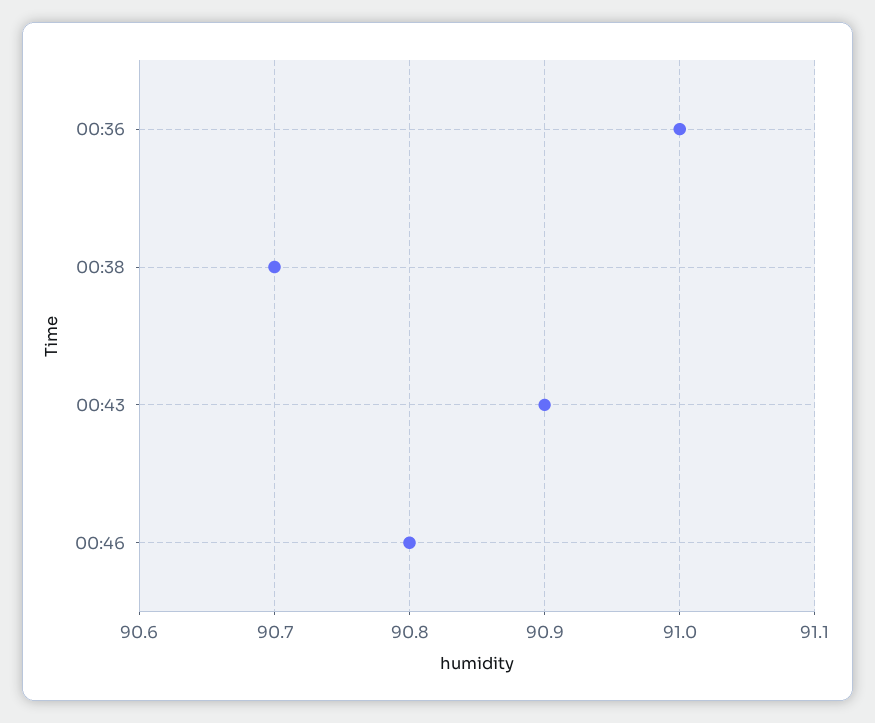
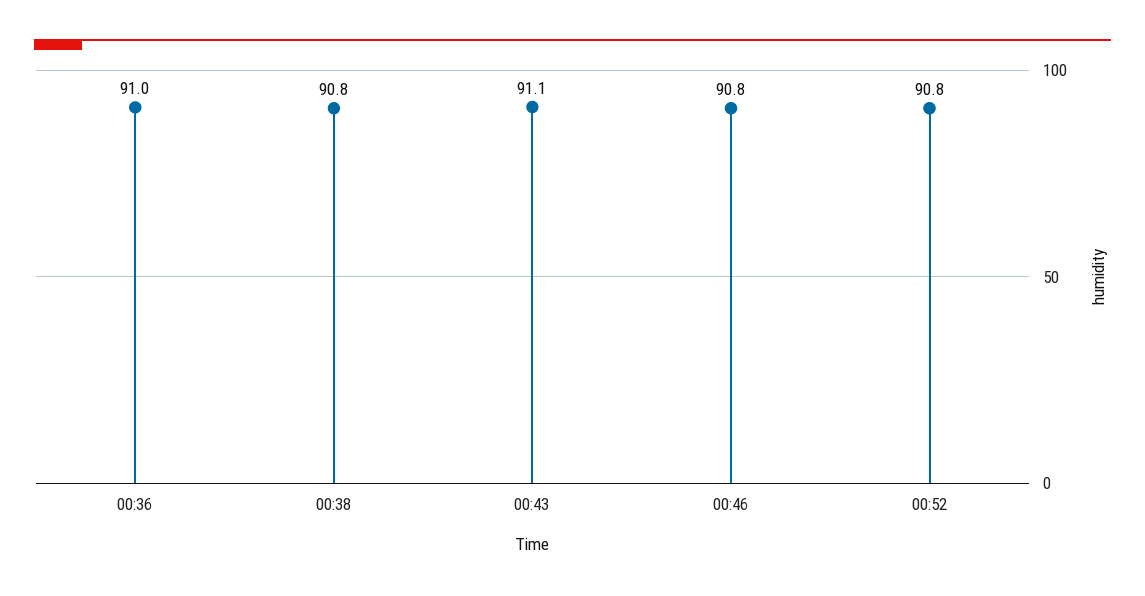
00:38: 90.7 -> 90.8
00:43: 90.9 -> 91.1
00:52: none -> 90.8

